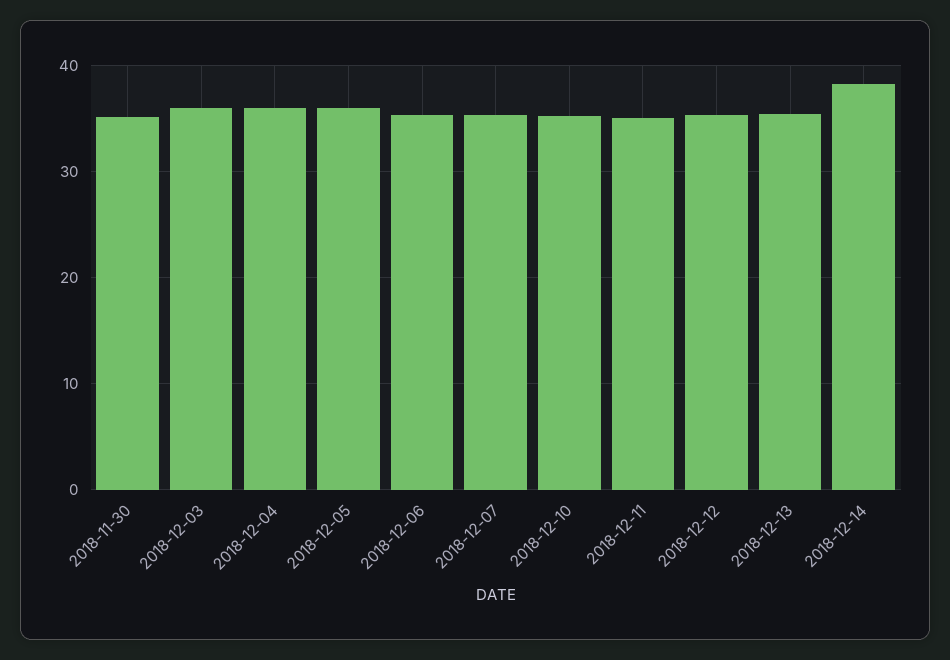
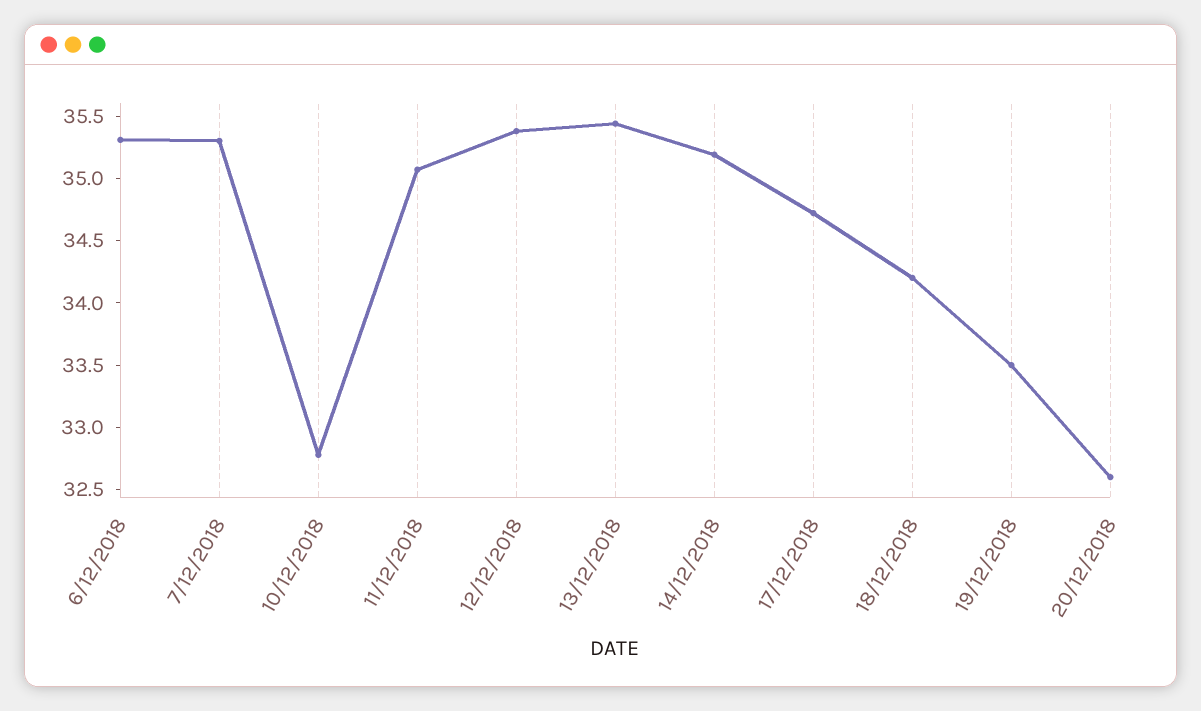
2018-11-30: 35 -> none
2018-12-03: 36 -> none
2018-12-04: 36 -> none
2018-12-05: 36 -> none
2018-12-10: 35 -> 32.8
2018-12-14: 38 -> 35.2
17/12/2018: none -> 34.7
18/12/2018: none -> 34.2
19/12/2018: none -> 33.5
20/12/2018: none -> 32.6

